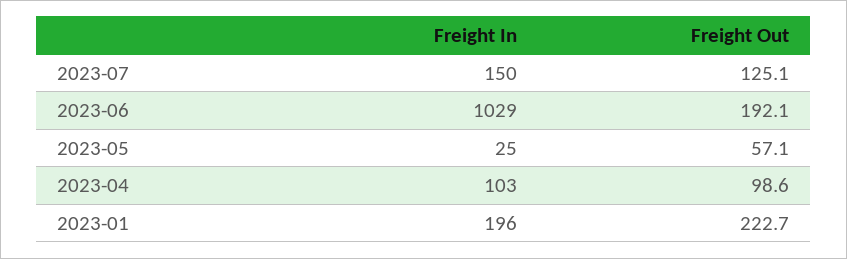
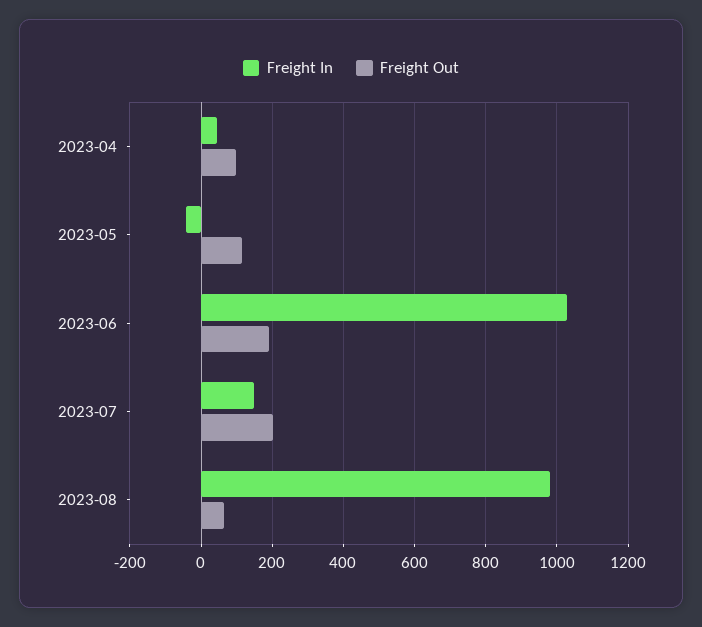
Freight Out, 2023-07: 125.1 -> 200
Freight In, 2023-05: 25 -> -40
Freight Out, 2023-05: 57.1 -> 120
Freight In, 2023-04: 103 -> 40
Freight In, 2023-01: 196 -> none
Freight Out, 2023-01: 222.7 -> none
Freight In, 2023-08: none -> 980
Freight Out, 2023-08: none -> 60

